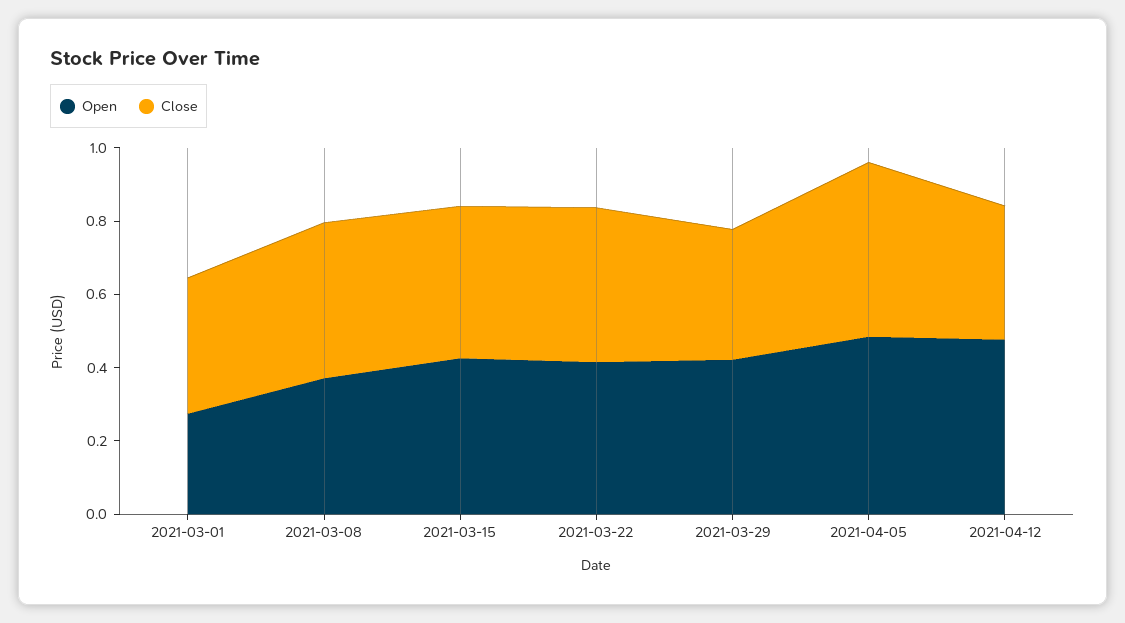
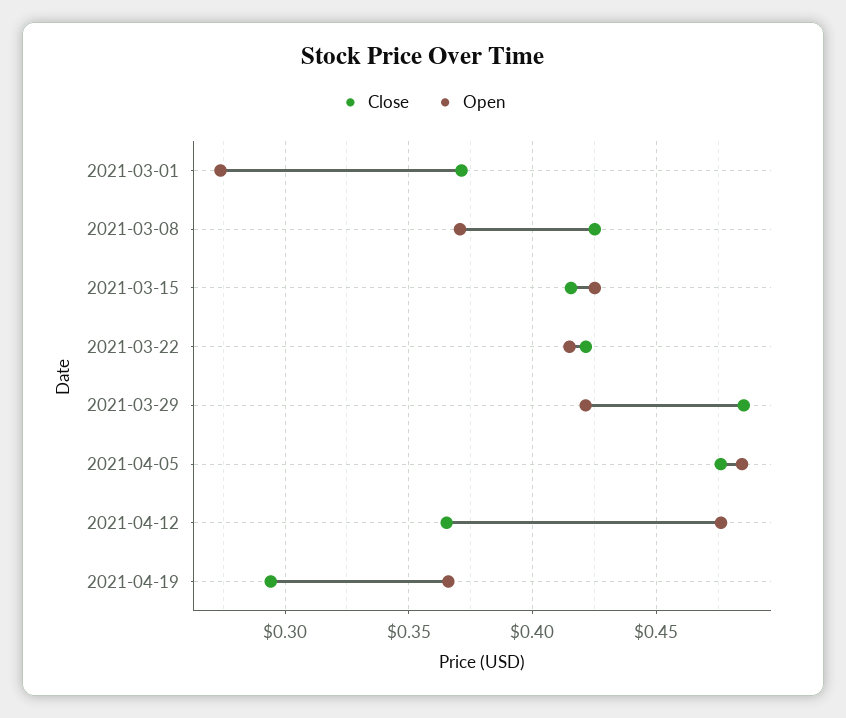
Close, 2021-03-29: 0.35 -> 0.485
Close, 2021-04-19: none -> 0.295
Open, 2021-04-19: none -> 0.365

